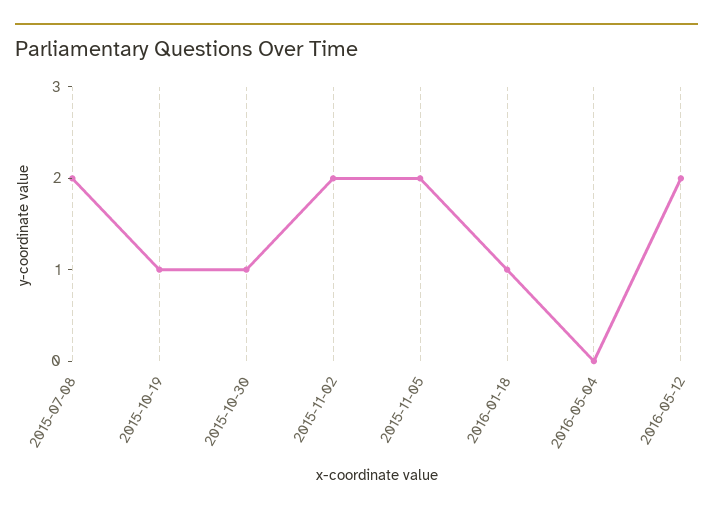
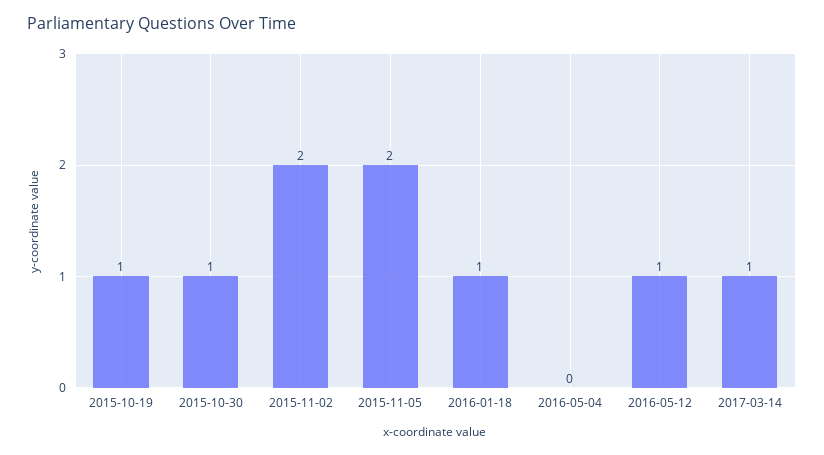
2015-07-08: 2 -> none
2016-05-12: 2 -> 1
2017-03-14: none -> 1

